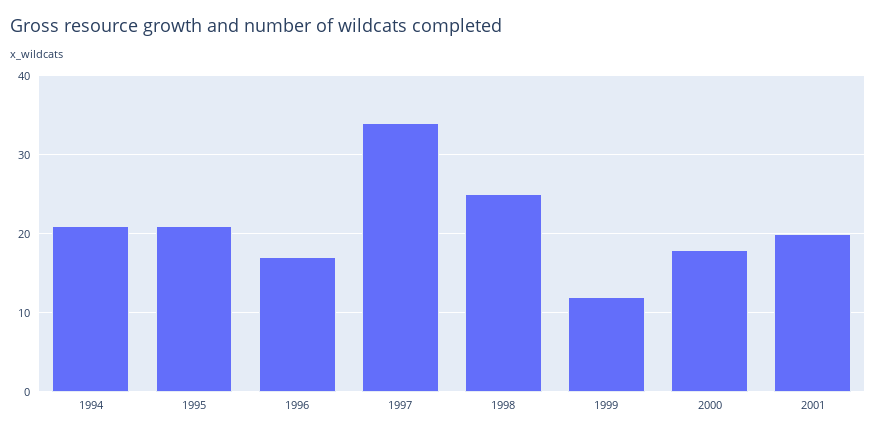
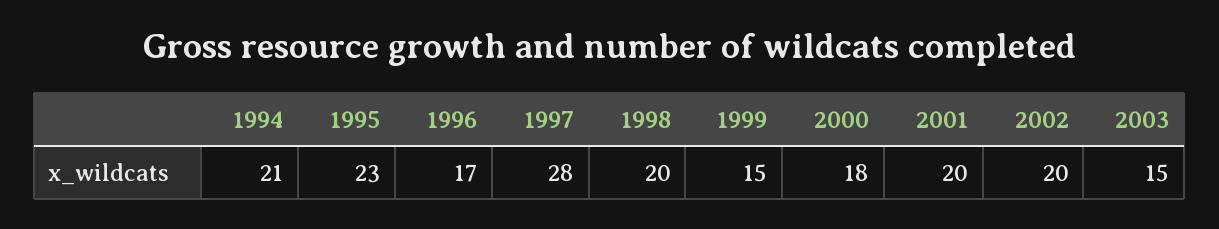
1995: 21 -> 23
1997: 34 -> 28
1998: 25 -> 20
1999: 12 -> 15
2002: none -> 20
2003: none -> 15

